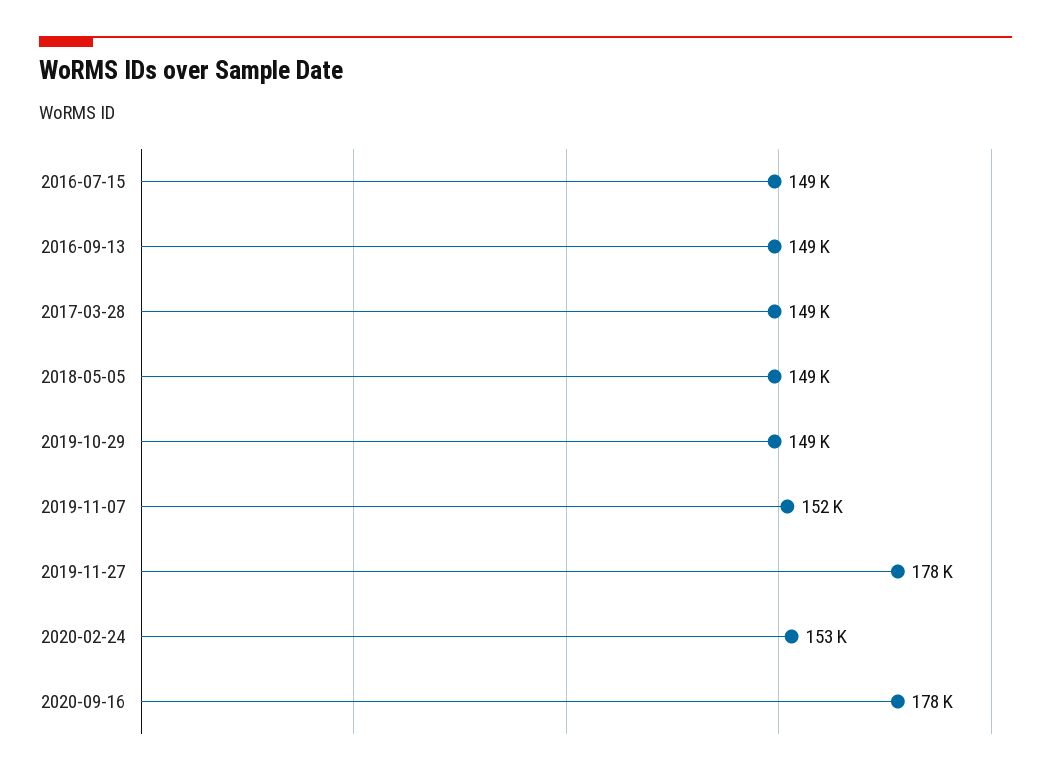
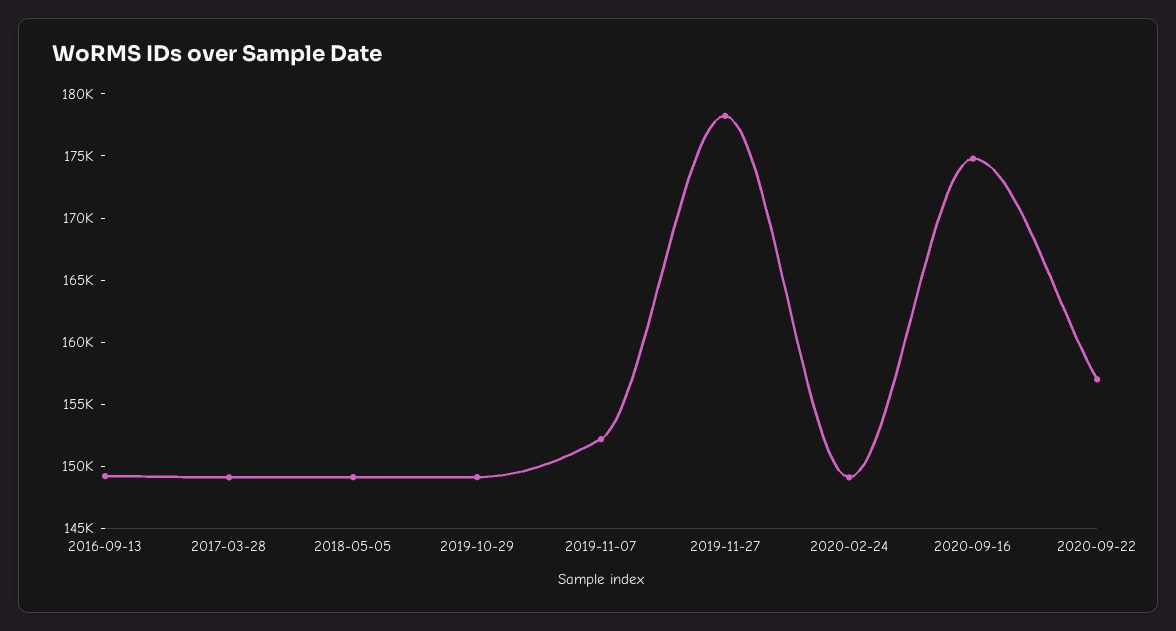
2016-07-15: 149000 -> none
2020-02-24: 153000 -> 149000
2020-09-16: 178000 -> 175000
2020-09-22: none -> 157000

